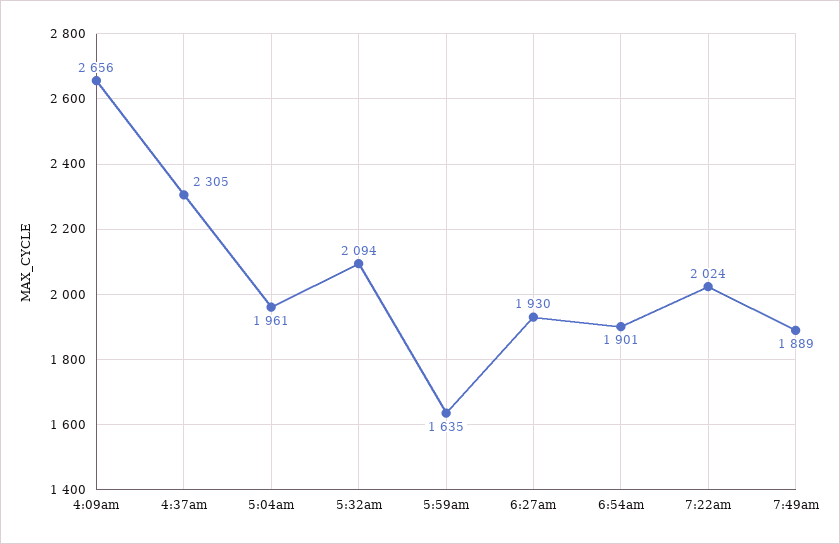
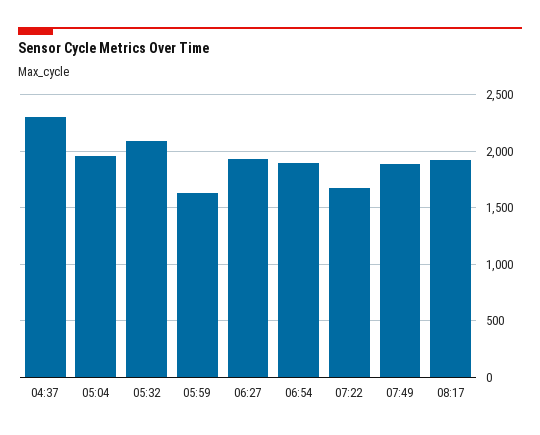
4:09am: 2656 -> none
7:22am: 2024 -> 1700
08:17: none -> 1900

